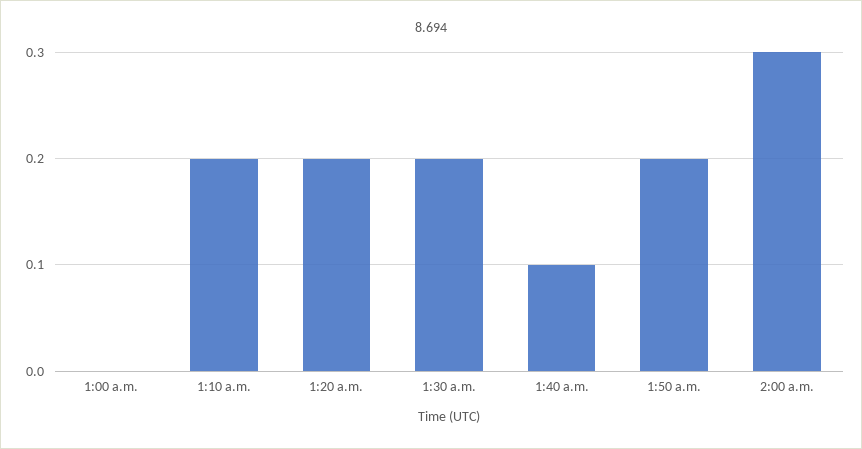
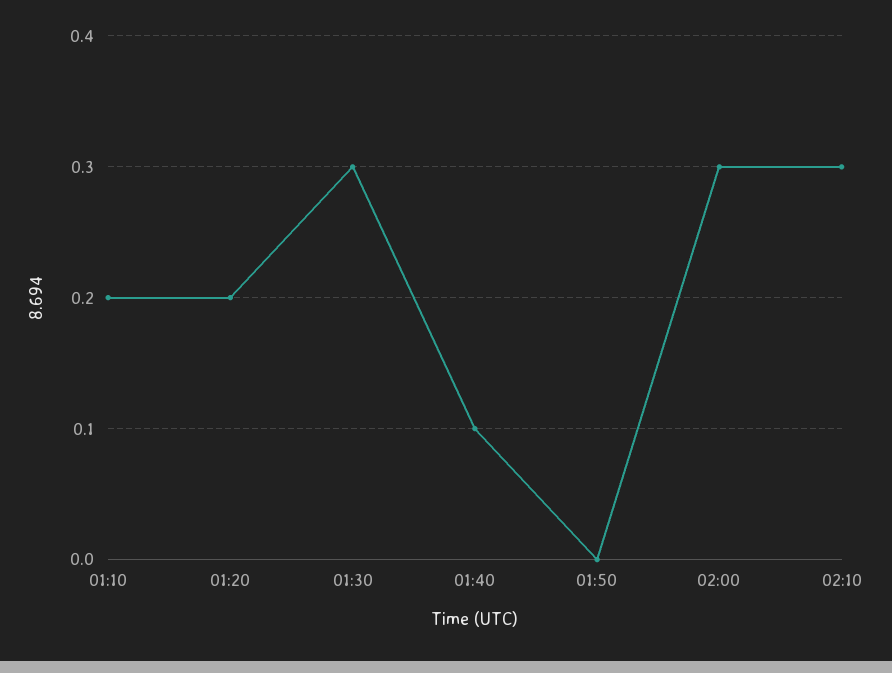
1:00 a.m.: 0 -> none
1:30 a.m.: 0.2 -> 0.3
1:50 a.m.: 0.2 -> 0
02:10: none -> 0.3

